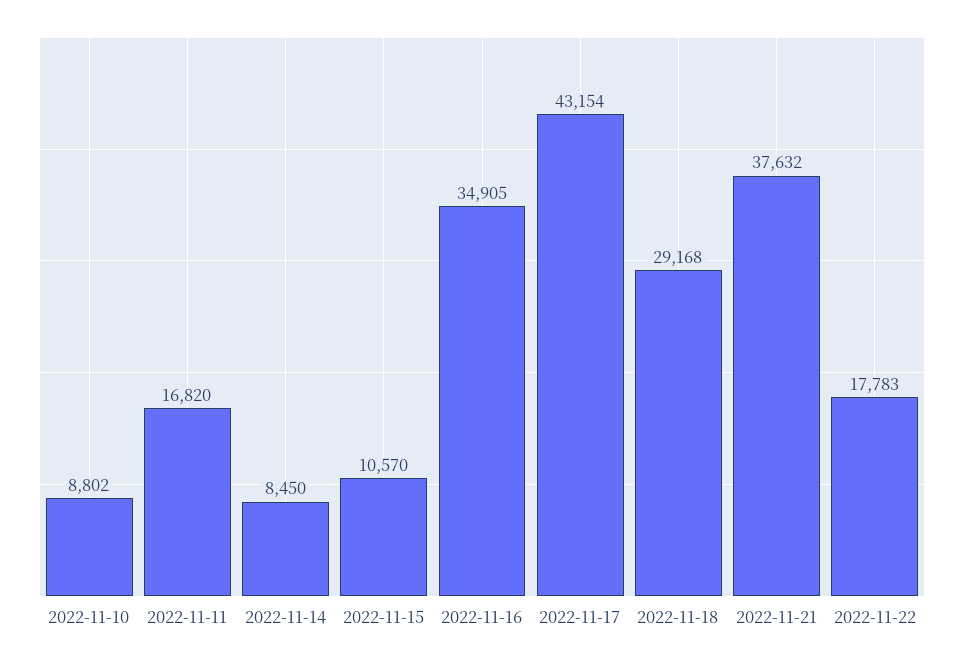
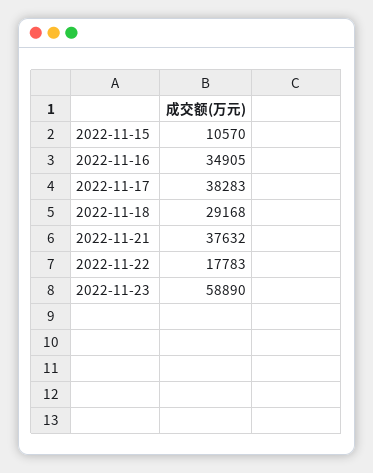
2022-11-10: 8802 -> none
2022-11-11: 16820 -> none
2022-11-14: 8450 -> none
2022-11-17: 43154 -> 38283
2022-11-23: none -> 58890

